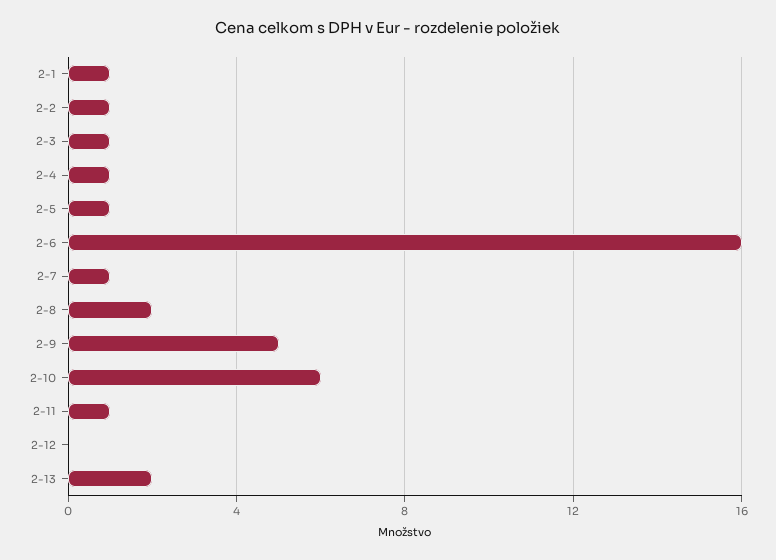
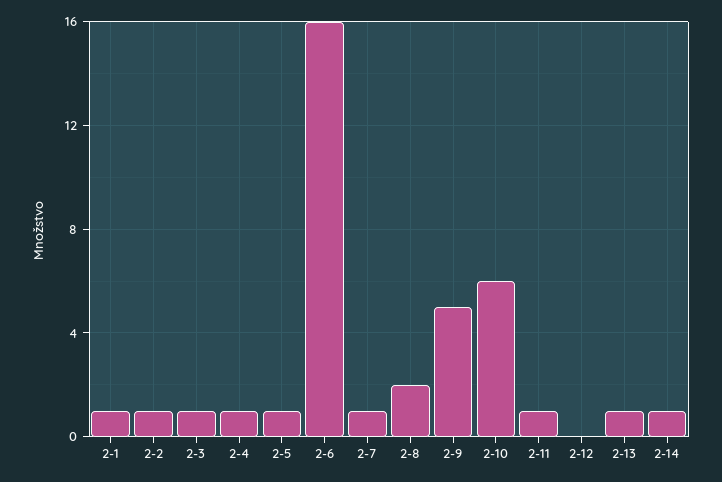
2-13: 2 -> 1
2-14: none -> 1

